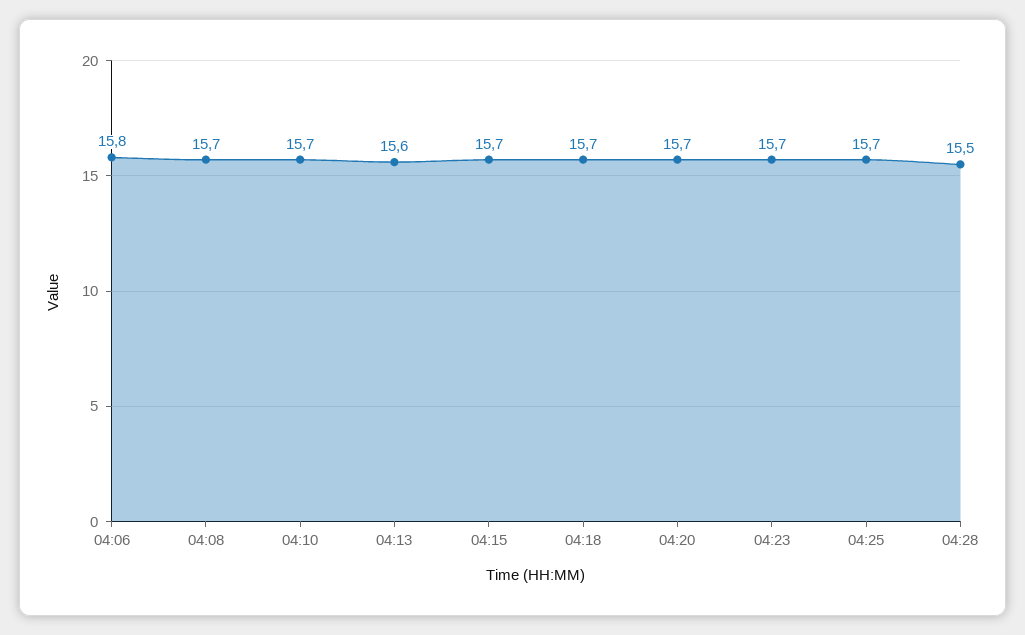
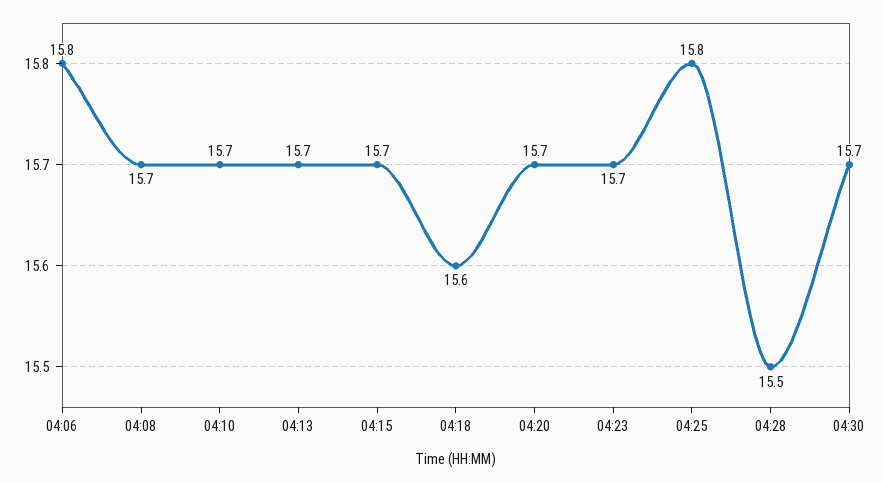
04:13: 15.6 -> 15.7
04:18: 15.7 -> 15.6
04:25: 15.7 -> 15.8
04:30: none -> 15.7

